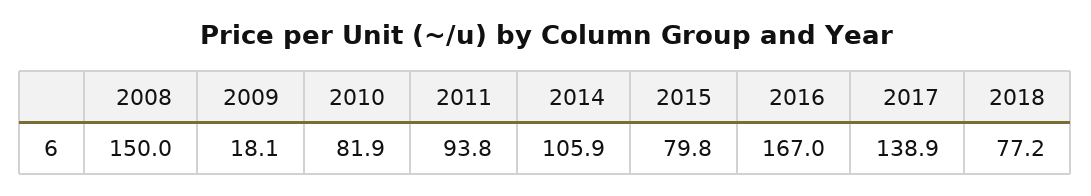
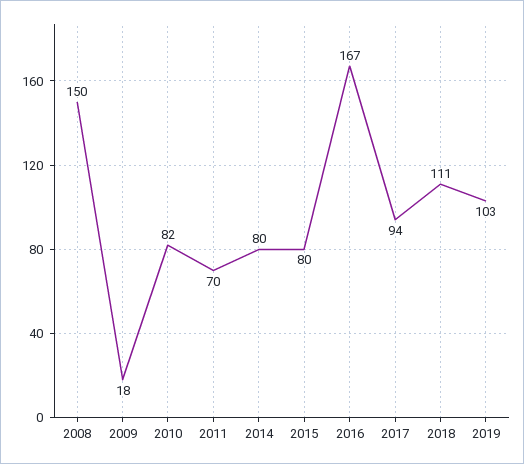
2011: 93.8 -> 70
2014: 105.9 -> 80
2017: 138.9 -> 94
2018: 77.2 -> 111
2019: none -> 103

